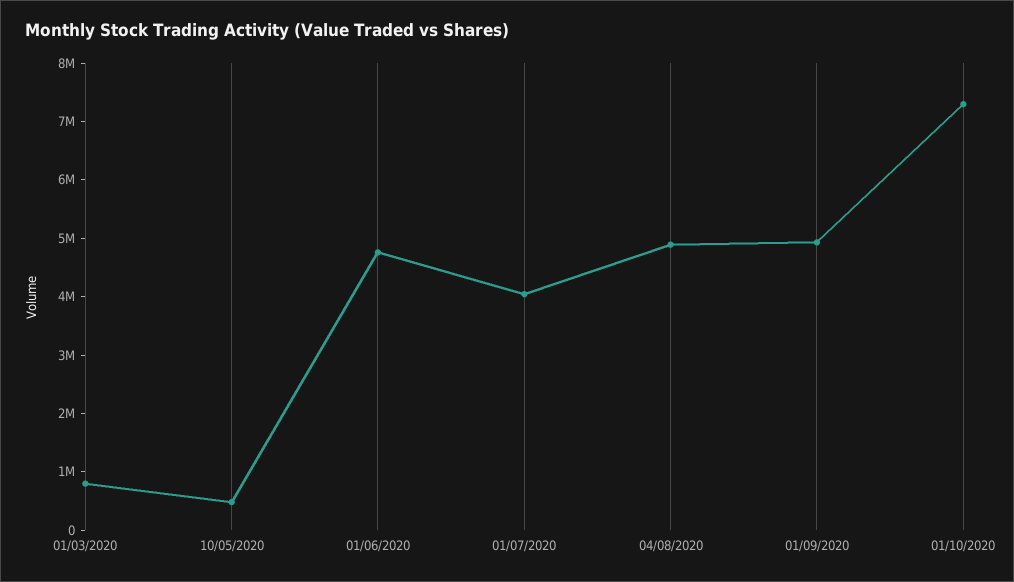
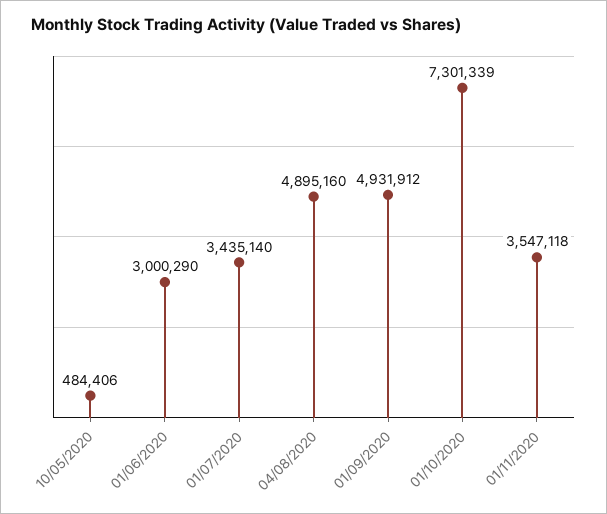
01/03/2020: 800000 -> none
01/06/2020: 4800000 -> 3000290
01/07/2020: 4000000 -> 3435140
01/11/2020: none -> 3547118

